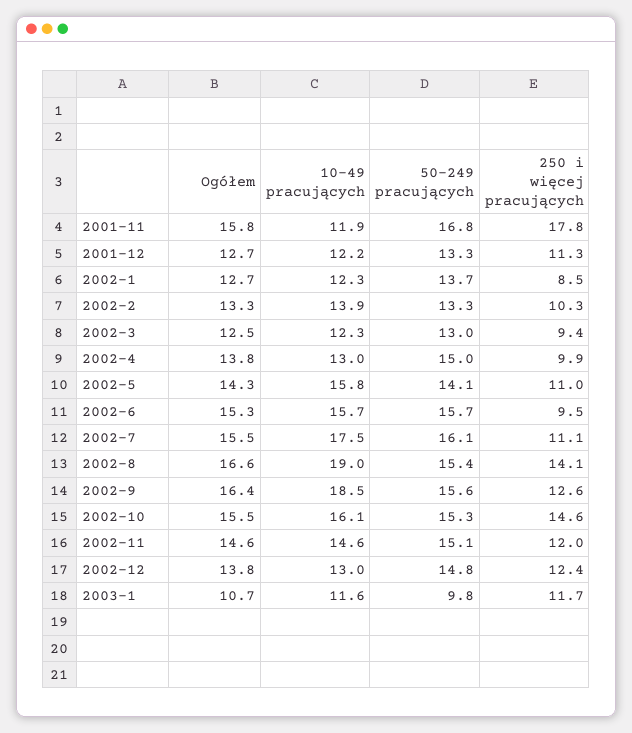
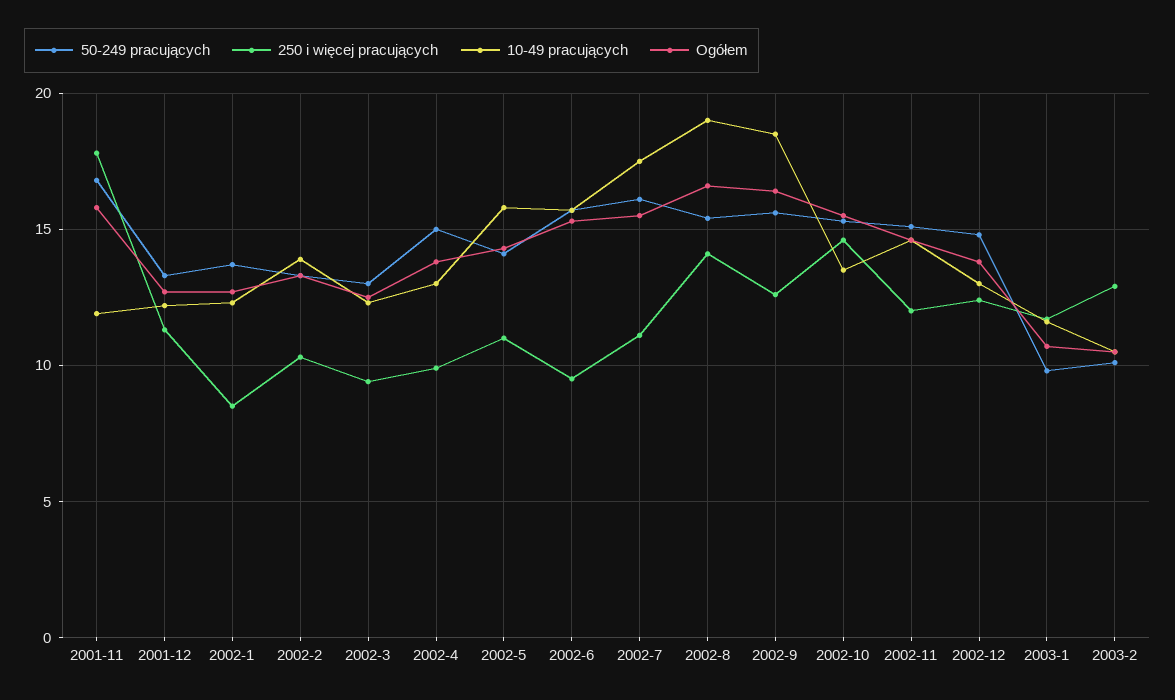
10-49 pracujących, 2002-10: 16.1 -> 13.5
50-249 pracujących, 2003-2: none -> 10
250 i więcej pracujących, 2003-2: none -> 13
10-49 pracujących, 2003-2: none -> 10.5
Ogółem, 2003-2: none -> 10.5

